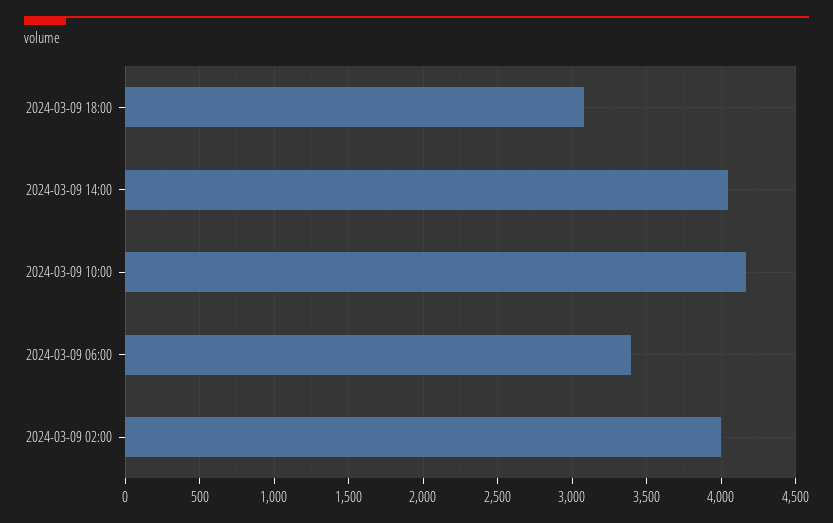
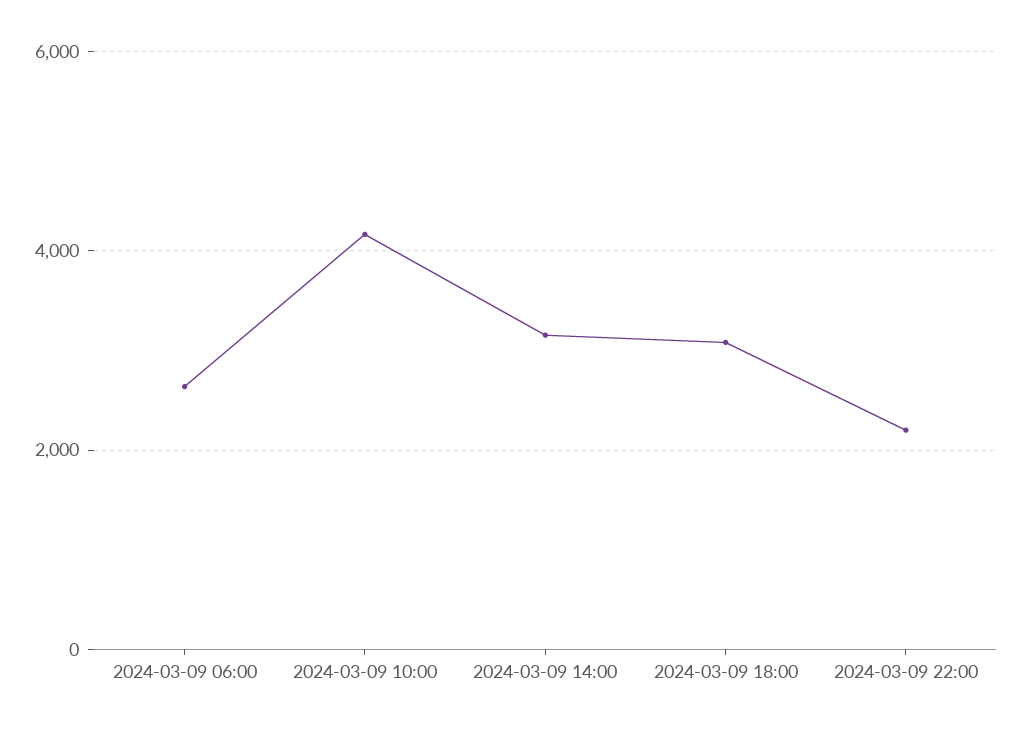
2024-03-09 14:00: 4050 -> 3200
2024-03-09 06:00: 3400 -> 2600
2024-03-09 02:00: 4000 -> none
2024-03-09 22:00: none -> 2200

